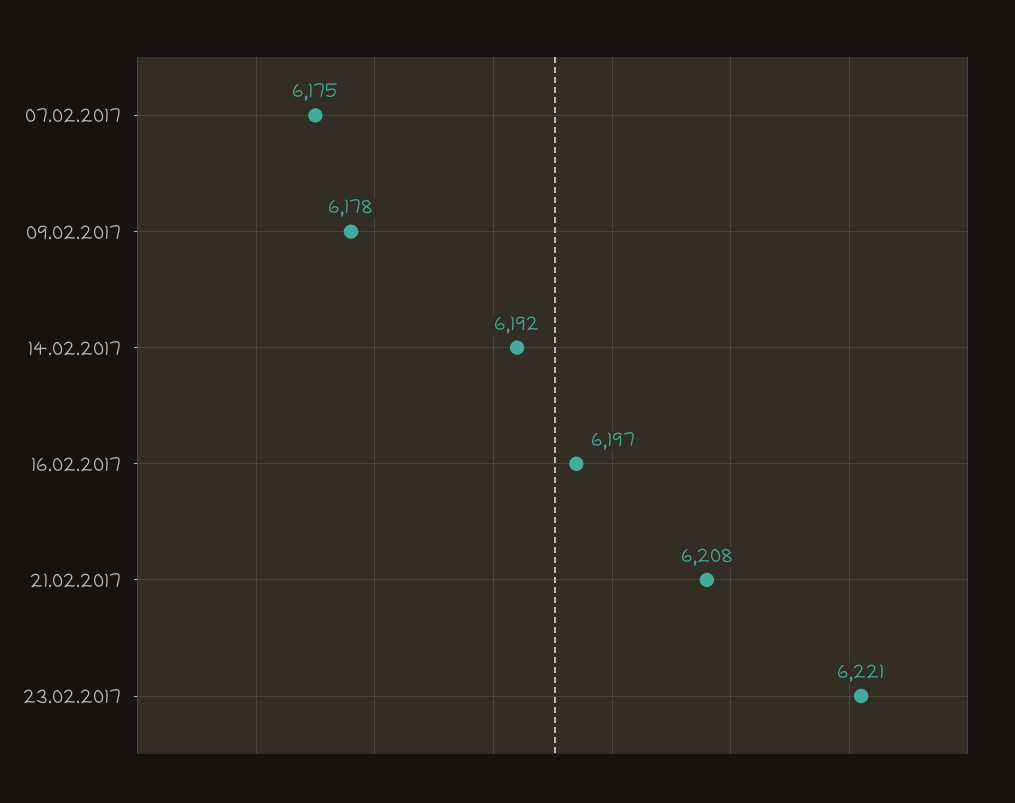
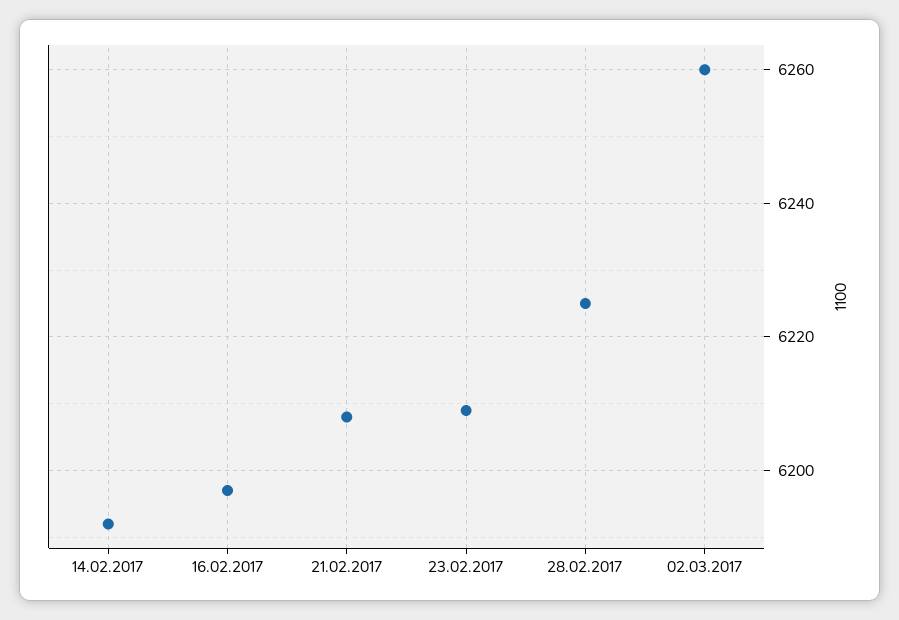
07.02.2017: 6175 -> none
09.02.2017: 6178 -> none
23.02.2017: 6221 -> 6210
28.02.2017: none -> 6225
02.03.2017: none -> 6260

